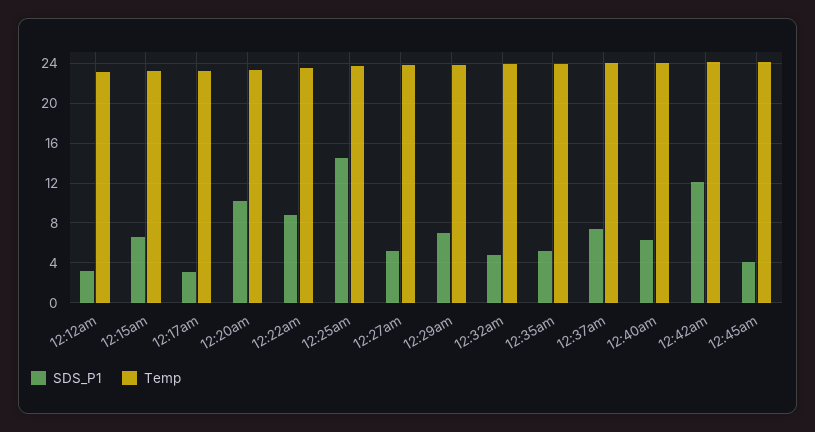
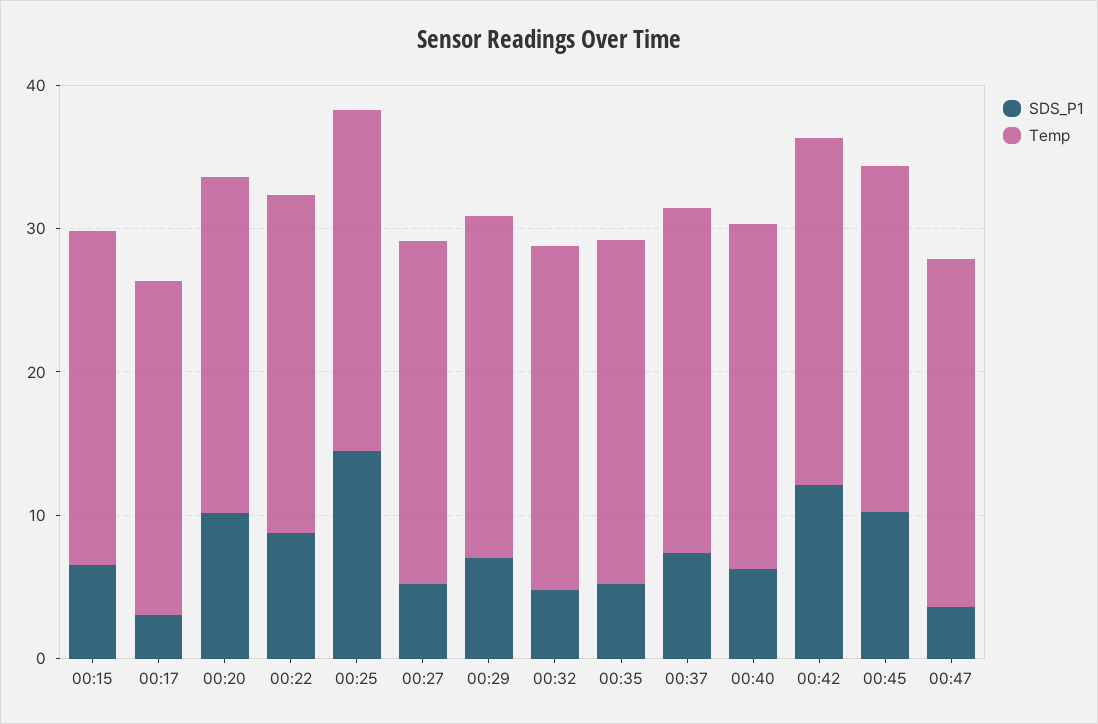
SDS_P1, 12:12am: 3 -> none
Temp, 12:12am: 23 -> none
SDS_P1, 12:45am: 4 -> 10
SDS_P1, 00:47: none -> 4
Temp, 00:47: none -> 24

